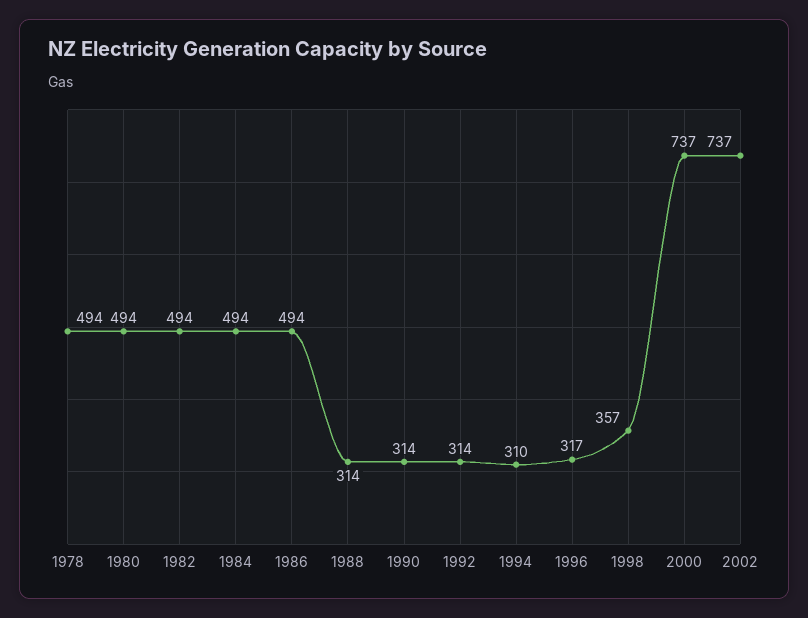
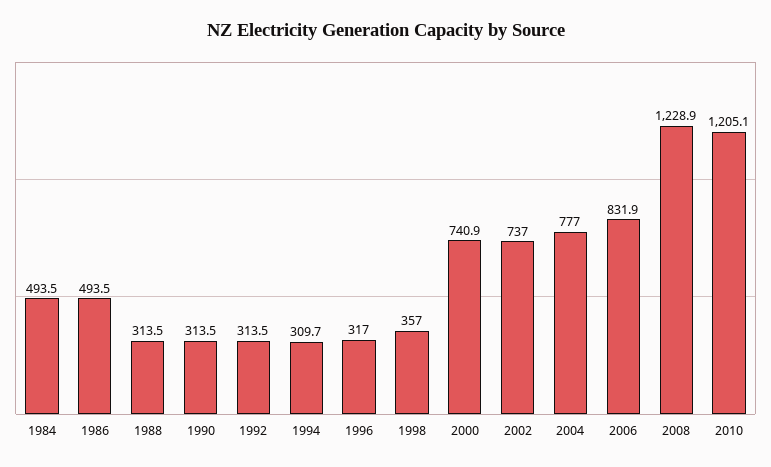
1978: 494 -> none
1980: 494 -> none
1982: 494 -> none
2000: 737 -> 740.9
2004: none -> 777
2006: none -> 831.9
2008: none -> 1228.9
2010: none -> 1205.1

